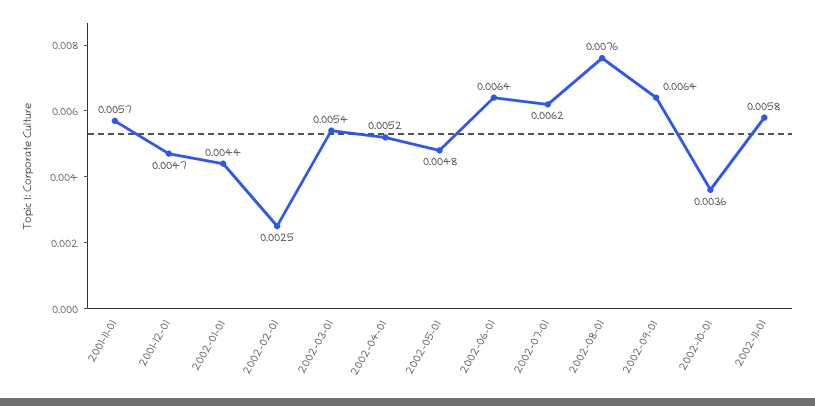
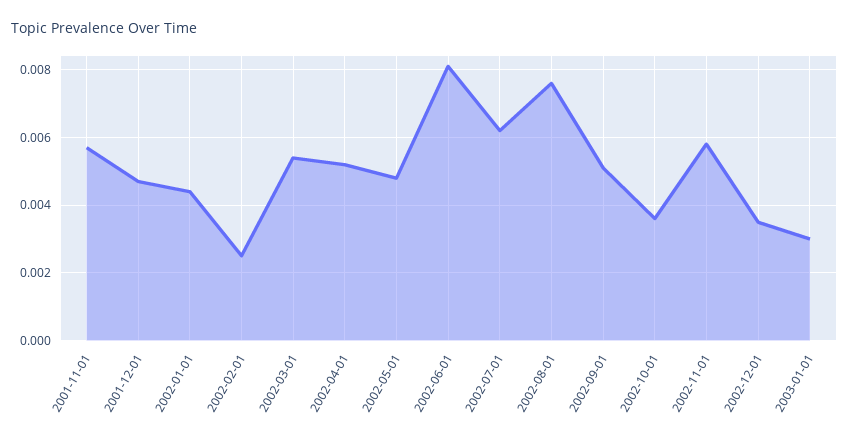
2002-06-01: 0.0064 -> 0.008
2002-09-01: 0.0064 -> 0.005
2002-12-01: none -> 0.0035
2003-01-01: none -> 0.003

